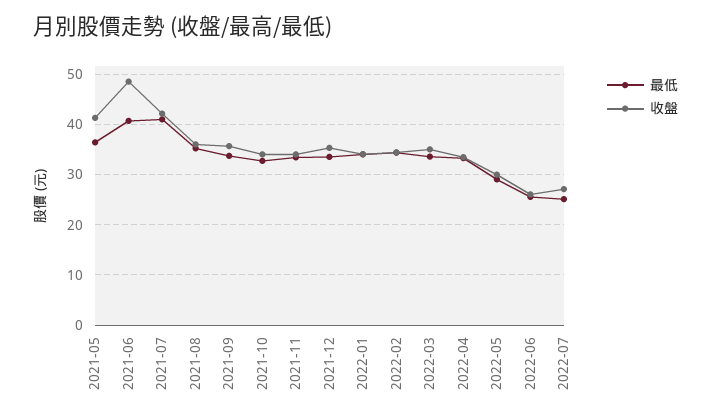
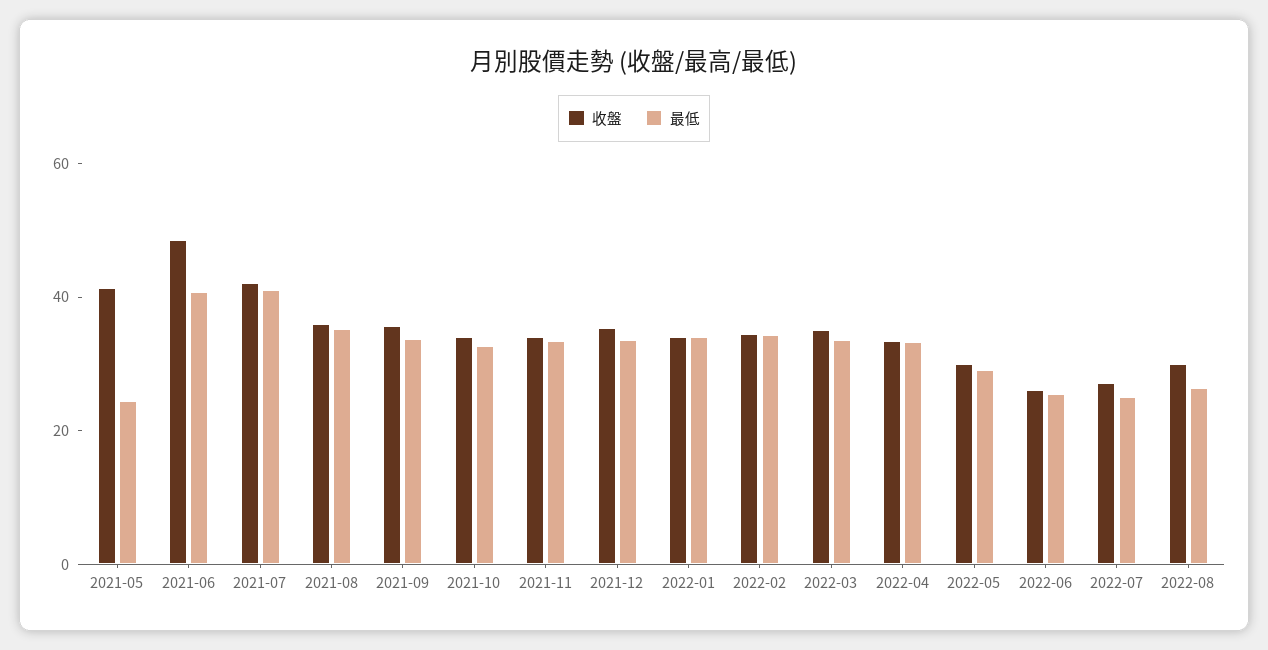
最低, 2021-05: 36 -> 25
收盤, 2022-08: none -> 30
最低, 2022-08: none -> 25

